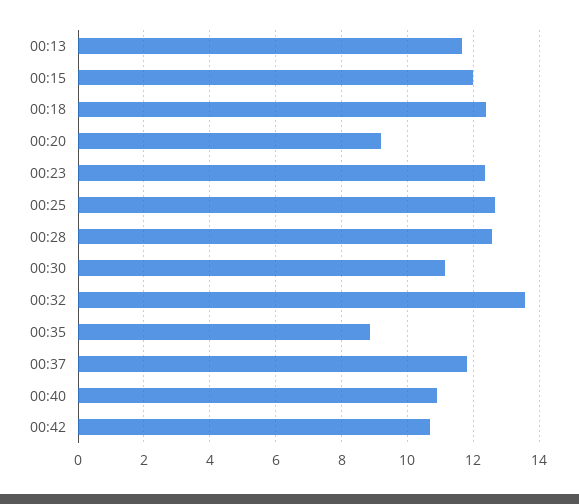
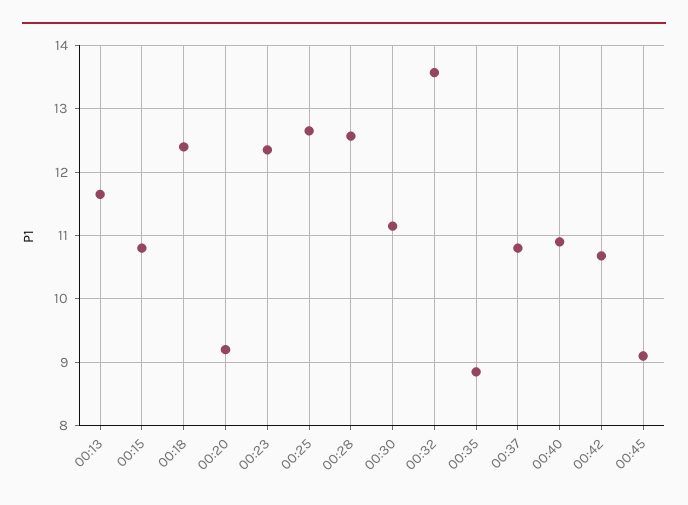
00:15: 12 -> 10.8
00:37: 11.8 -> 10.8
00:45: none -> 9.1

